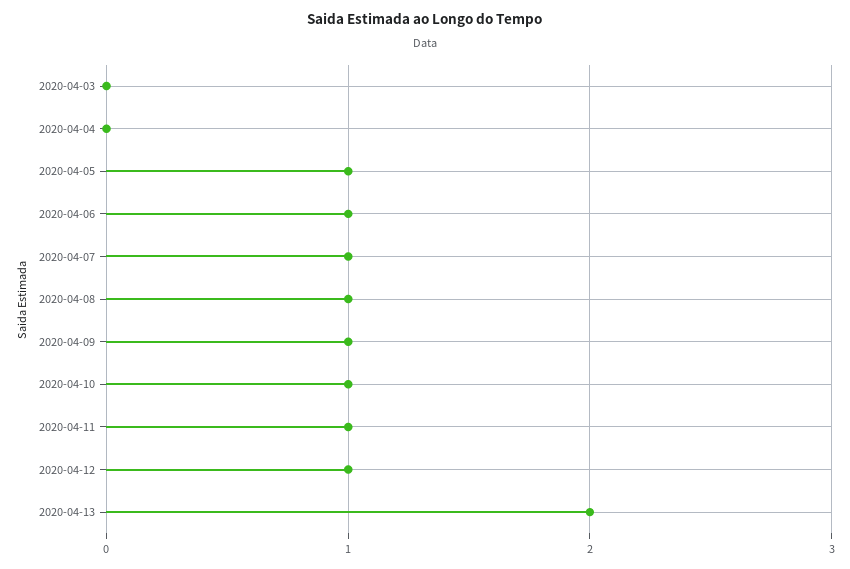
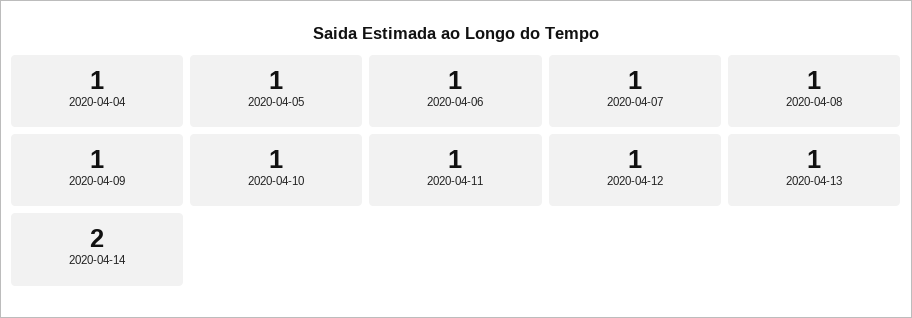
2020-04-03: 0 -> none
2020-04-04: 0 -> 1
2020-04-13: 2 -> 1
2020-04-14: none -> 2

